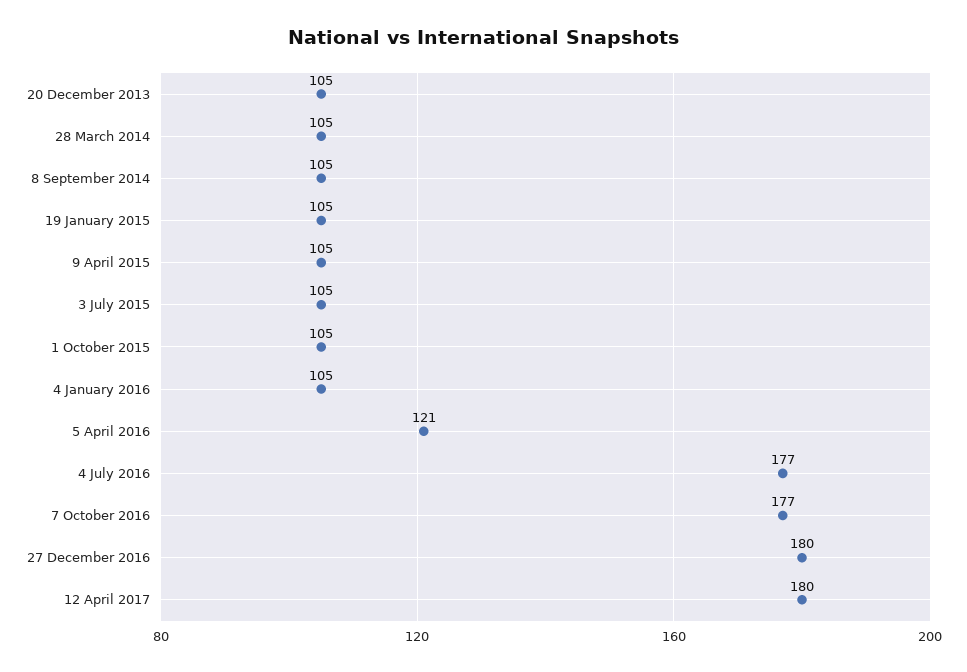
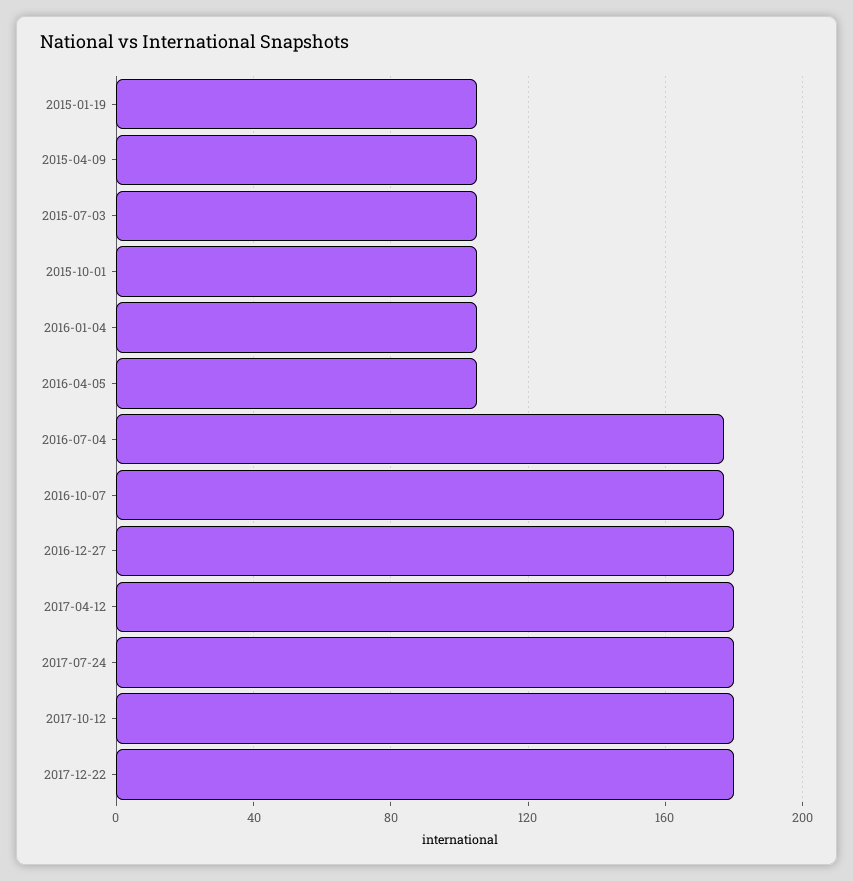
20 December 2013: 105 -> none
28 March 2014: 105 -> none
8 September 2014: 105 -> none
5 April 2016: 121 -> 105
2017-07-24: none -> 180
2017-10-12: none -> 180
2017-12-22: none -> 180

